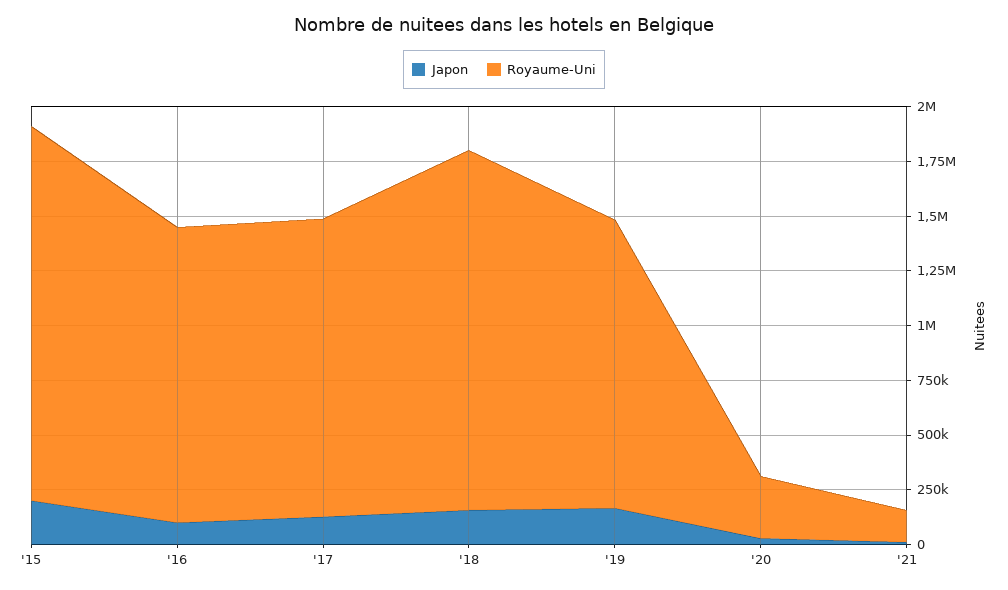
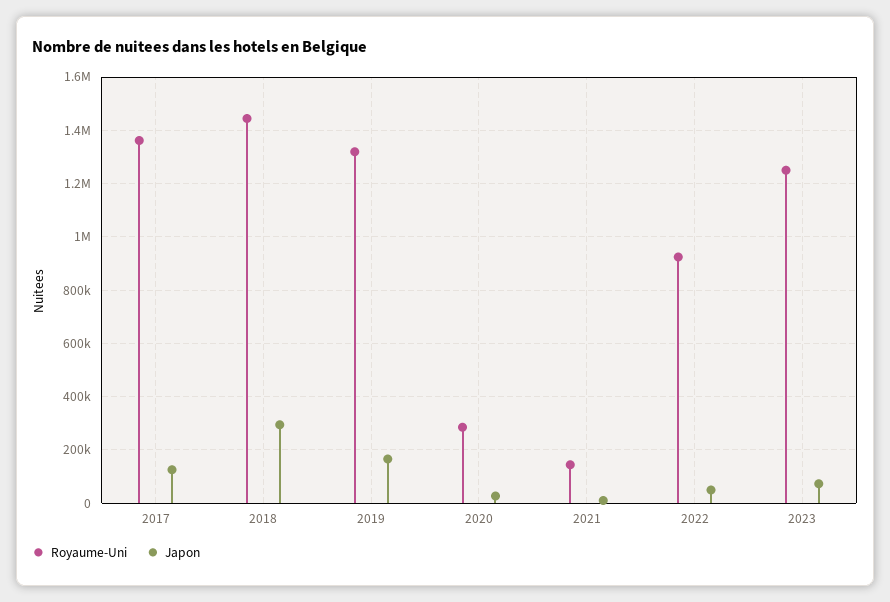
Japon, '15: 200000 -> none
Royaume-Uni, '15: 1700000 -> none
Japon, '16: 100000 -> none
Royaume-Uni, '16: 1350000 -> none
Japon, '18: 150000 -> 300000
Royaume-Uni, '18: 1650000 -> 1450000
Royaume-Uni, 2022: none -> 925000
Japon, 2022: none -> 50000
Royaume-Uni, 2023: none -> 1250000
Japon, 2023: none -> 75000

